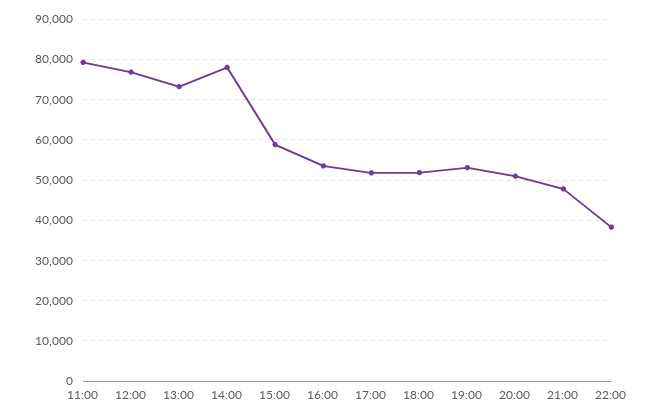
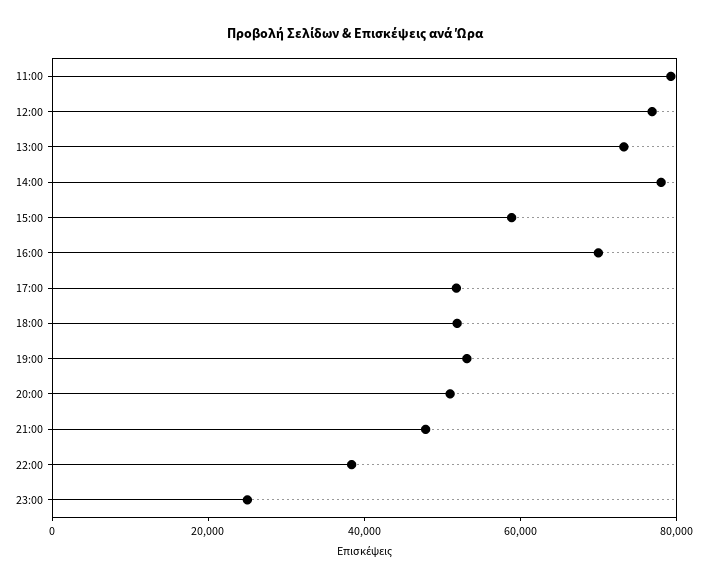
16:00: 54000 -> 70000
23:00: none -> 25000

